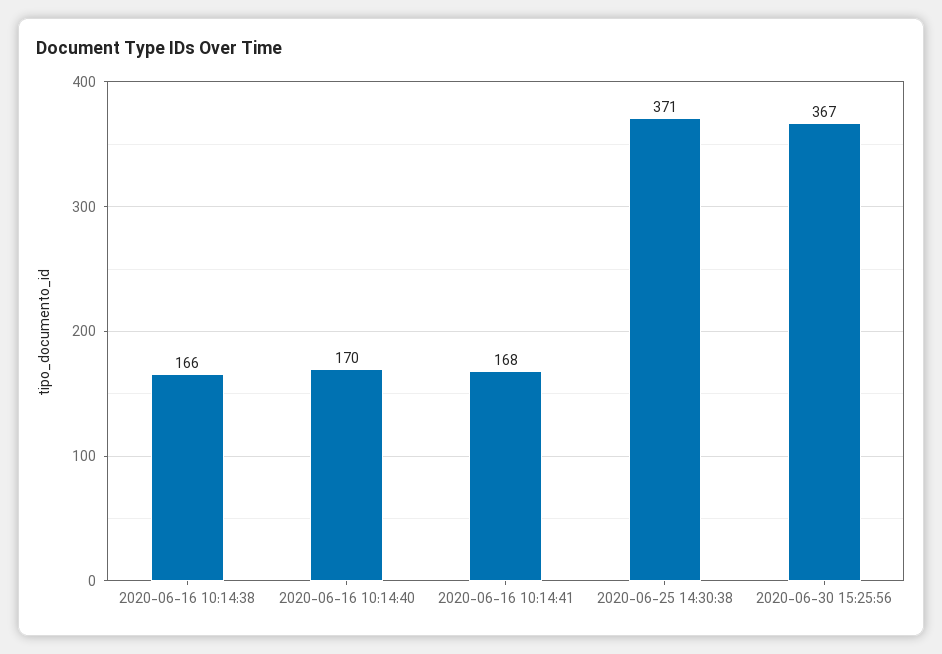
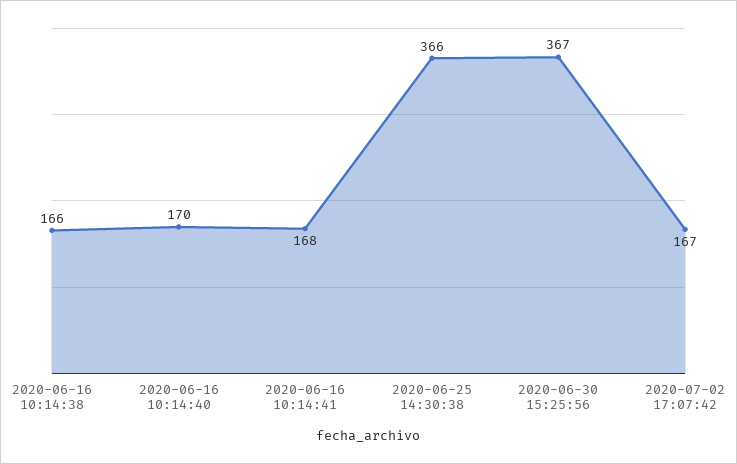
2020-06-25 14:30:38: 371 -> 366
2020-07-02 17:07:42: none -> 167

